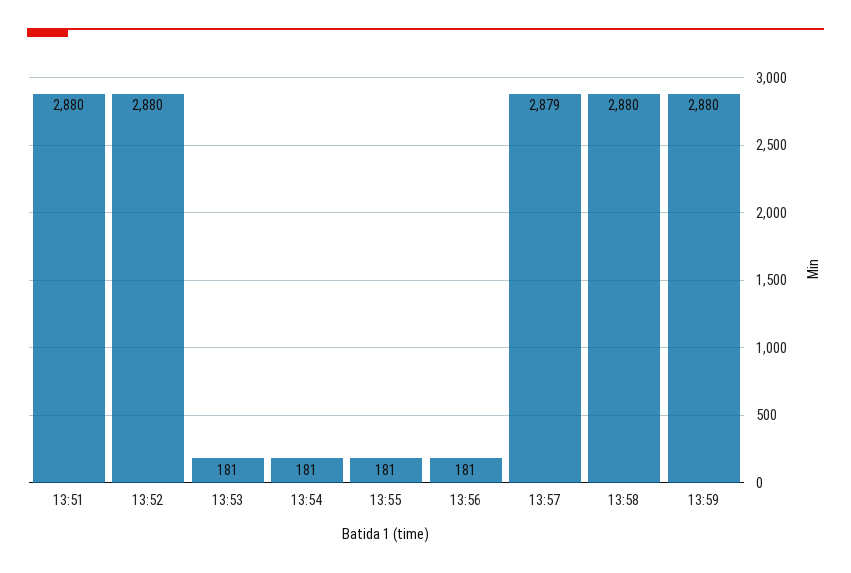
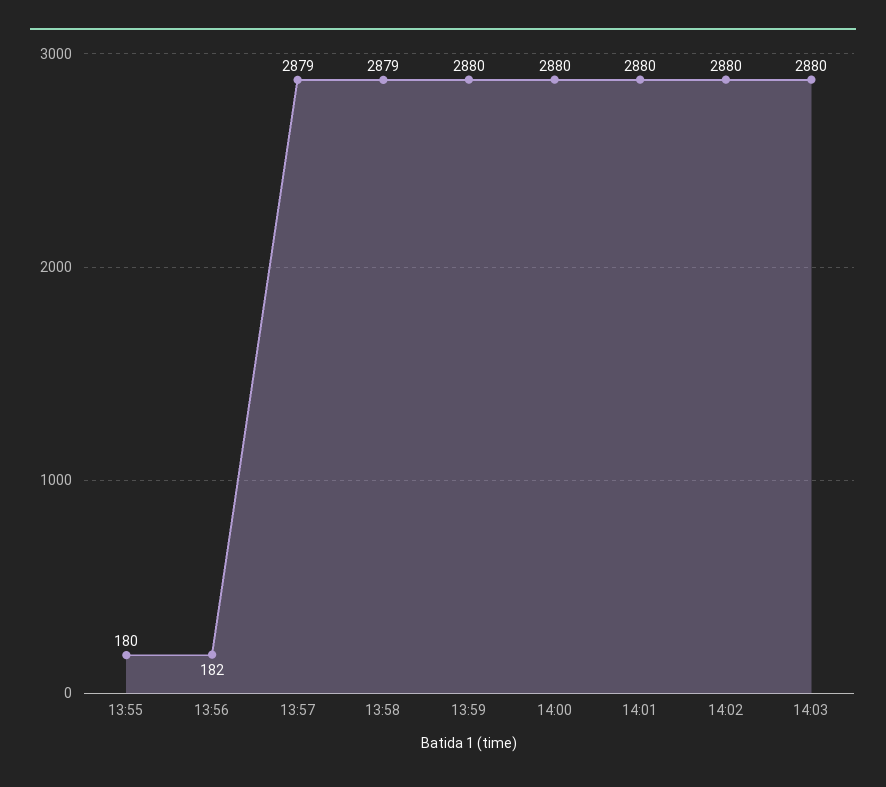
13:51: 2880 -> none
13:52: 2880 -> none
13:53: 181 -> none
13:54: 181 -> none
13:55: 181 -> 180
13:56: 181 -> 182
13:58: 2880 -> 2879
14:00: none -> 2880
14:01: none -> 2880
14:02: none -> 2880
14:03: none -> 2880

